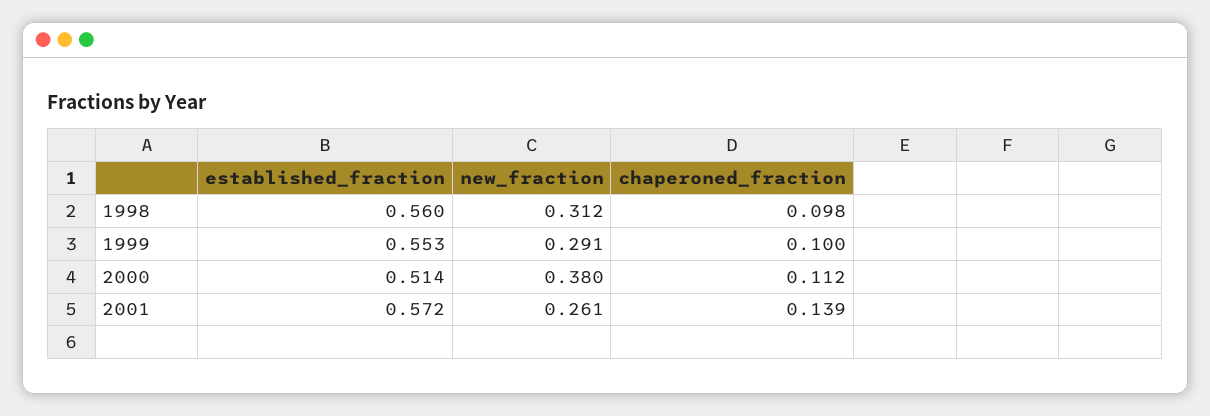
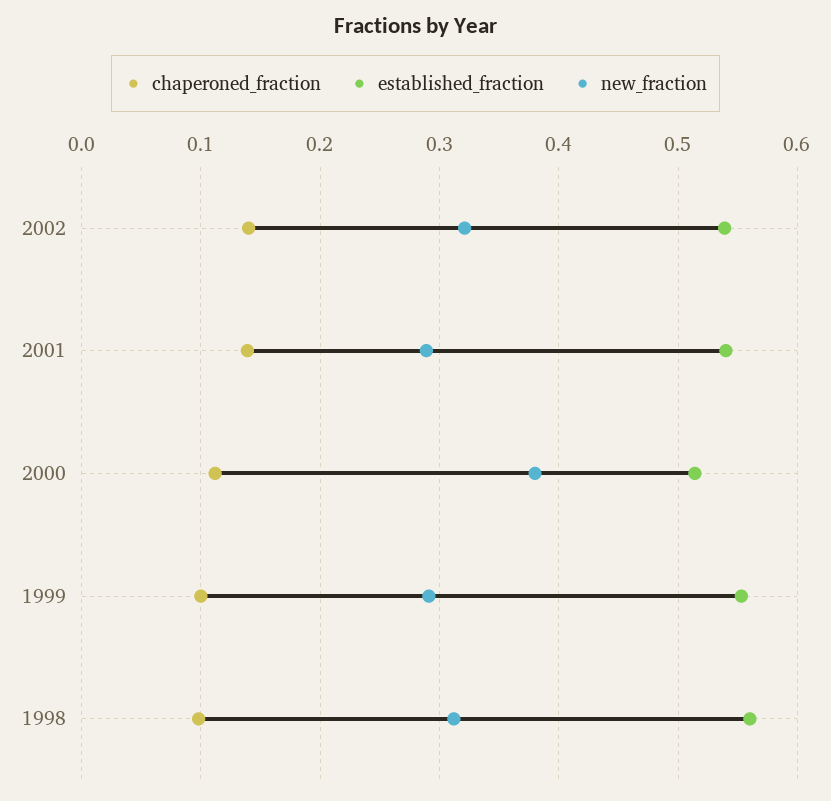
established_fraction, 2001: 0.572 -> 0.54
new_fraction, 2001: 0.261 -> 0.29
chaperoned_fraction, 2002: none -> 0.14
established_fraction, 2002: none -> 0.54
new_fraction, 2002: none -> 0.32

